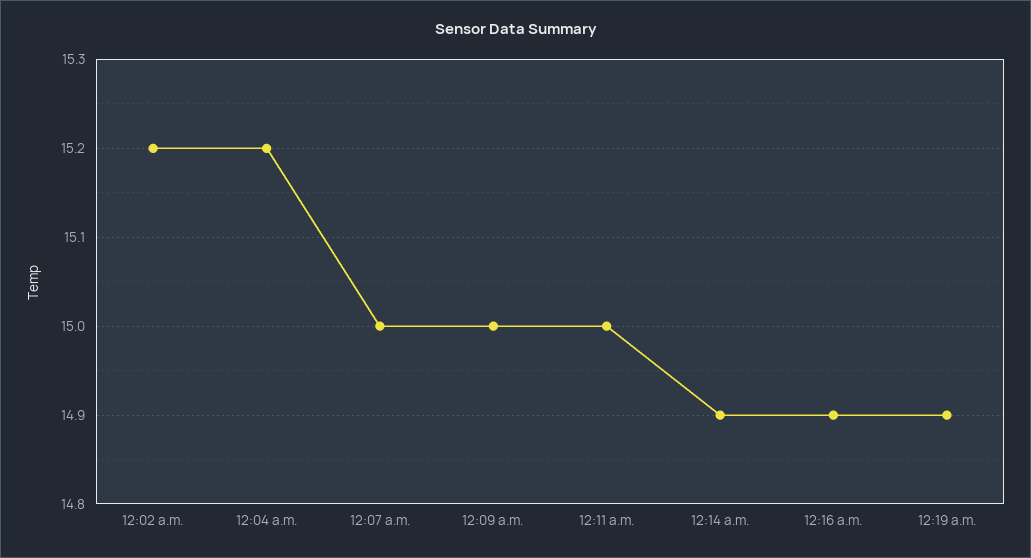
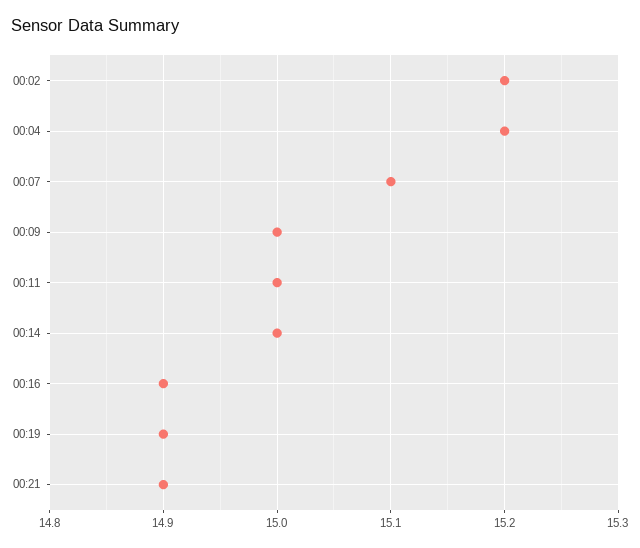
12:07 a.m.: 15 -> 15.1
12:14 a.m.: 14.9 -> 15
00:21: none -> 14.9

